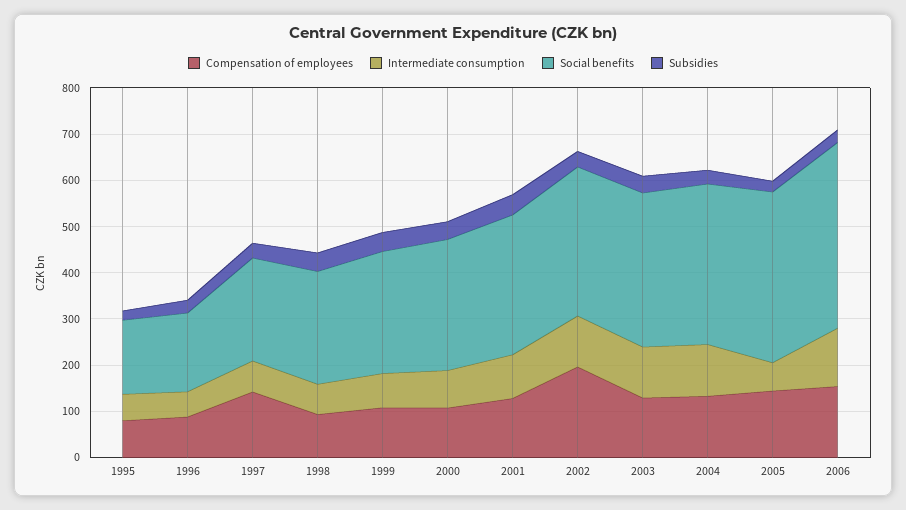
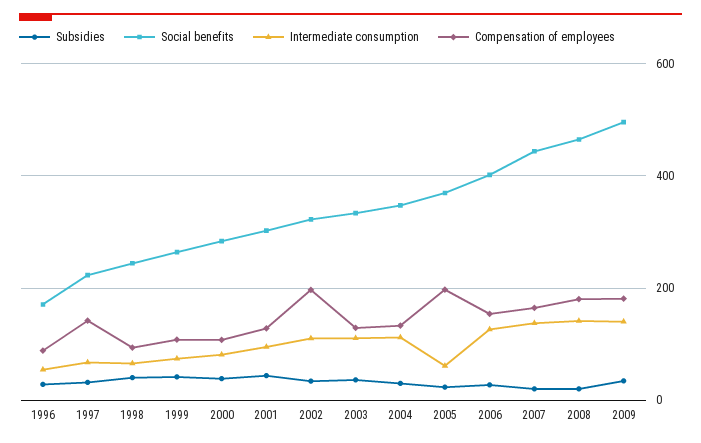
Compensation of employees, 1995: 80 -> none
Intermediate consumption, 1995: 60 -> none
Social benefits, 1995: 160 -> none
Subsidies, 1995: 20 -> none
Compensation of employees, 2005: 140 -> 200
Subsidies, 2007: none -> 20
Social benefits, 2007: none -> 440
Intermediate consumption, 2007: none -> 140
Compensation of employees, 2007: none -> 160
Subsidies, 2008: none -> 20
Social benefits, 2008: none -> 460
Intermediate consumption, 2008: none -> 140
Compensation of employees, 2008: none -> 180
Subsidies, 2009: none -> 40
Social benefits, 2009: none -> 500
Intermediate consumption, 2009: none -> 140
Compensation of employees, 2009: none -> 180

